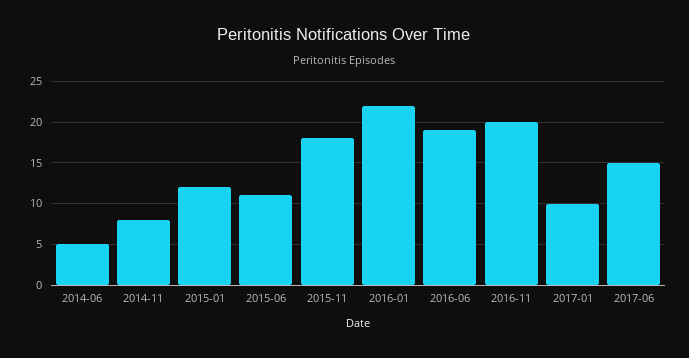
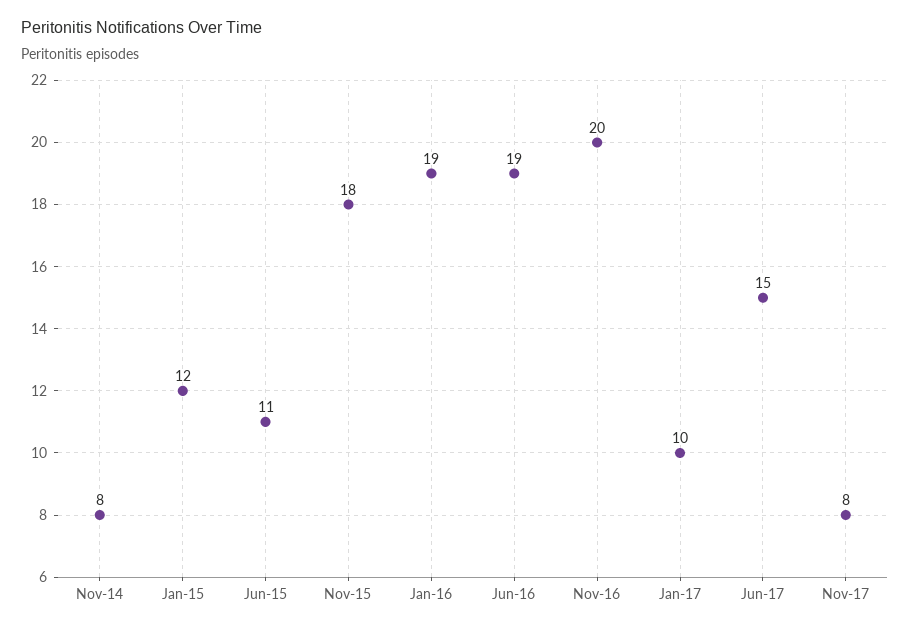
2014-06: 5 -> none
2016-01: 22 -> 19
Nov-17: none -> 8

